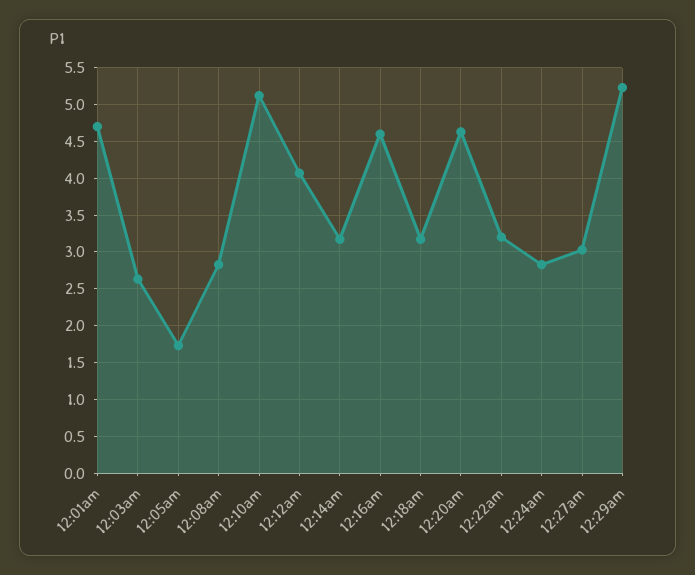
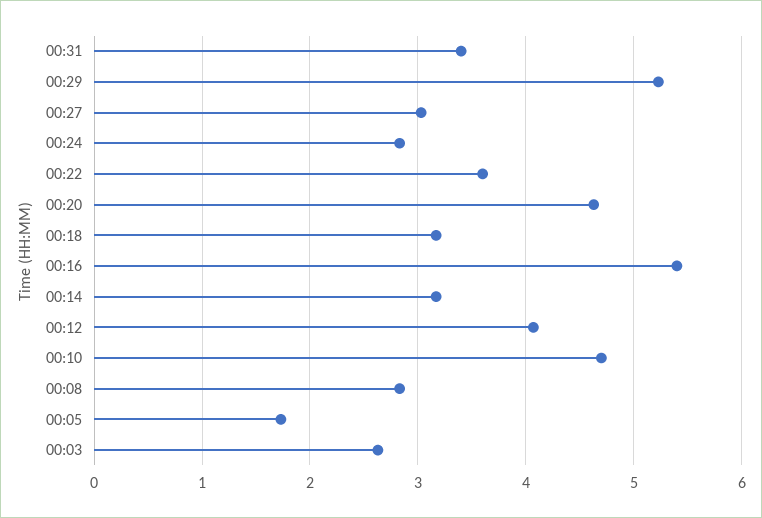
12:01am: 4.7 -> none
12:10am: 5.1 -> 4.7
12:16am: 4.6 -> 5.4
12:22am: 3.2 -> 3.6
00:31: none -> 3.4

